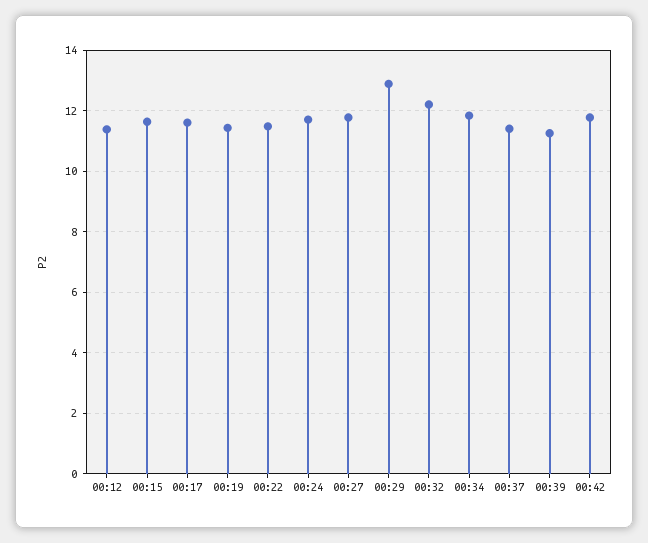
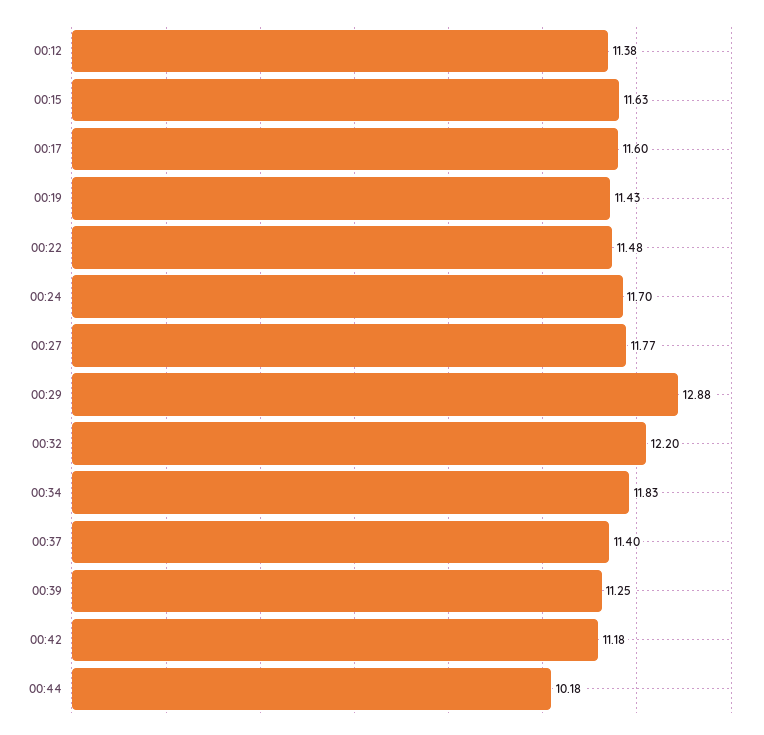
00:42: 11.8 -> 11.18
00:44: none -> 10.18

